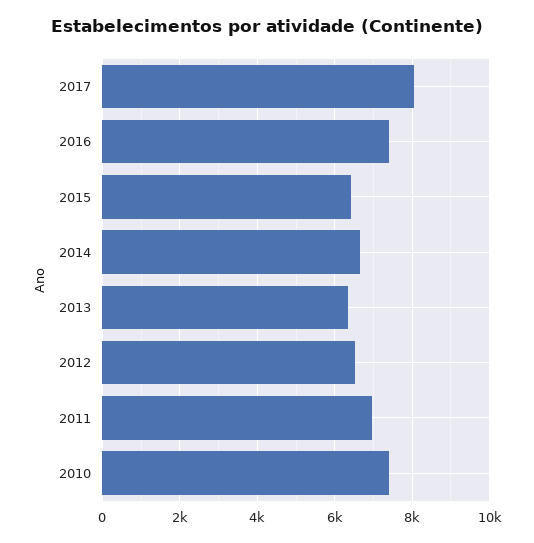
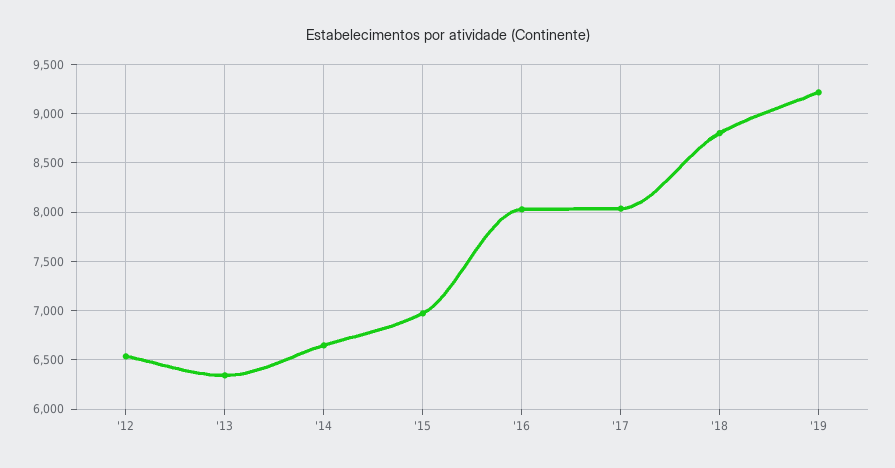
2016: 7400 -> 8000
2015: 6400 -> 7000
2011: 7000 -> none
2010: 7400 -> none
'18: none -> 8800
'19: none -> 9200

